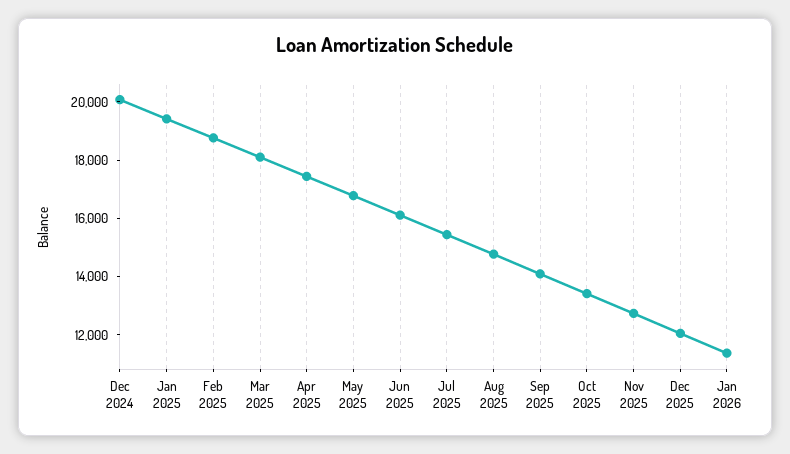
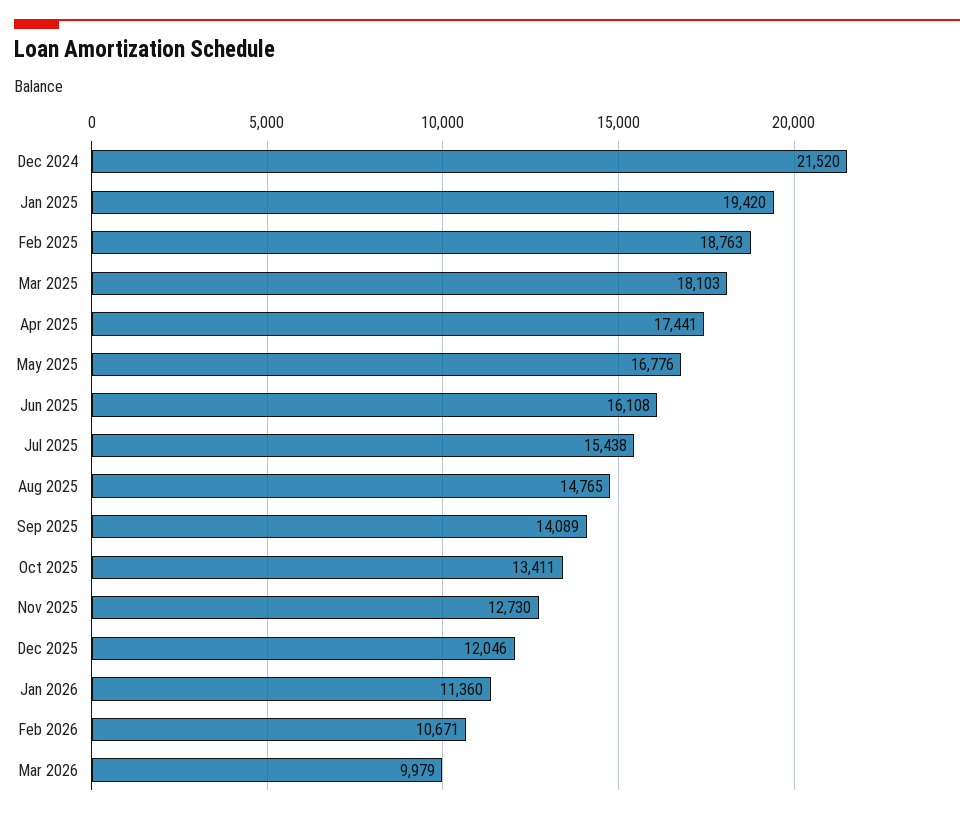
Dec 2024: 20000 -> 21520
Feb 2026: none -> 10671
Mar 2026: none -> 9979

